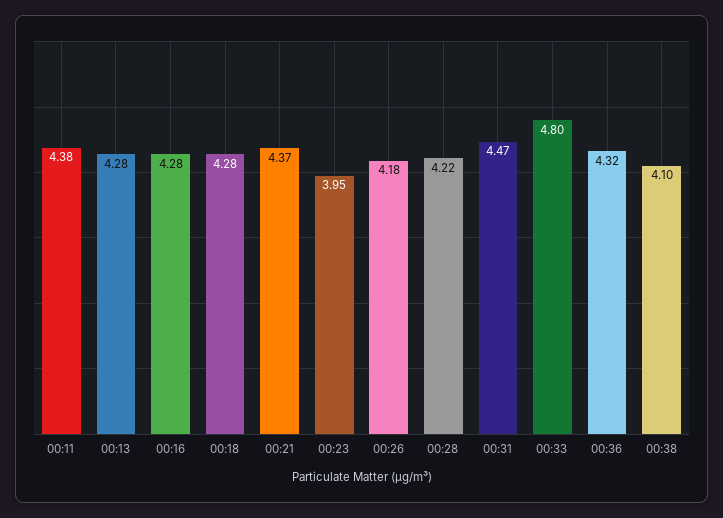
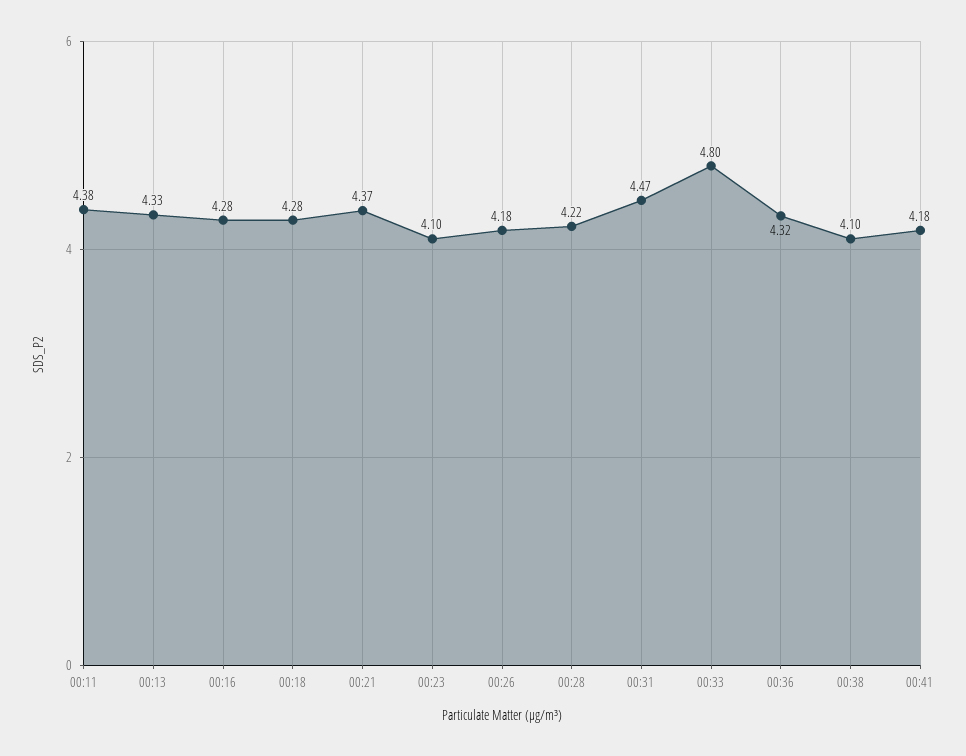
00:13: 4.28 -> 4.33
00:23: 3.95 -> 4.1
00:41: none -> 4.18

